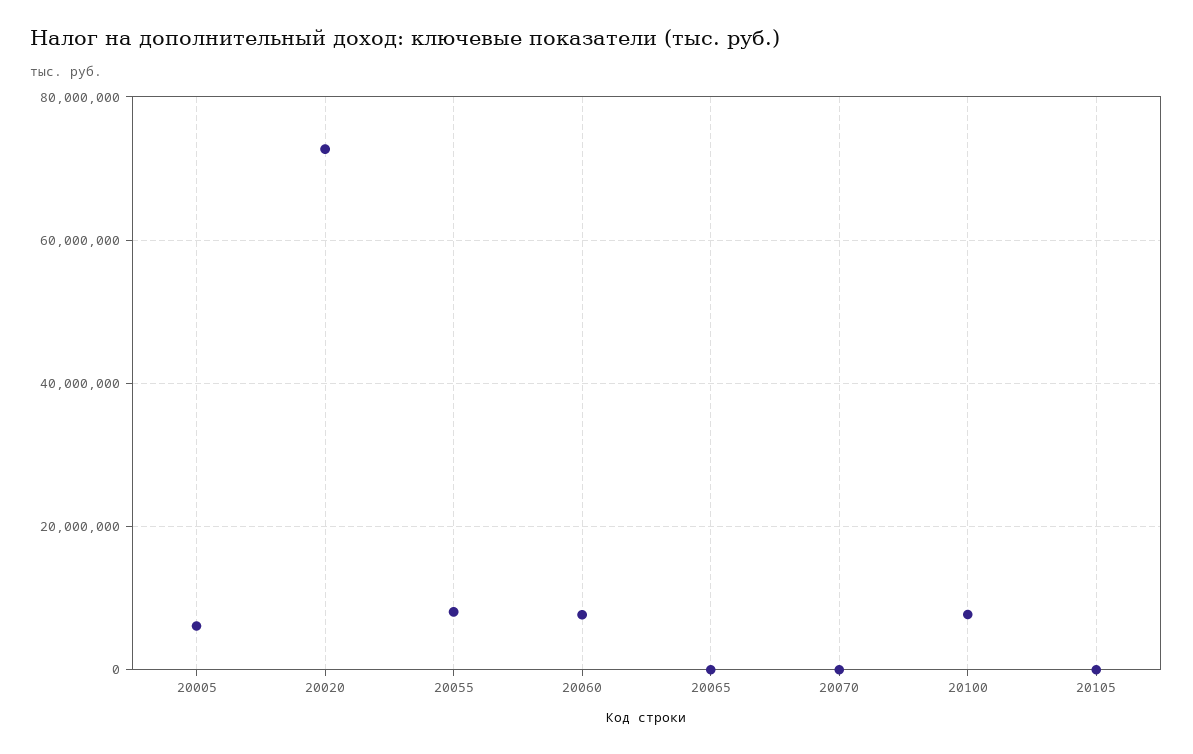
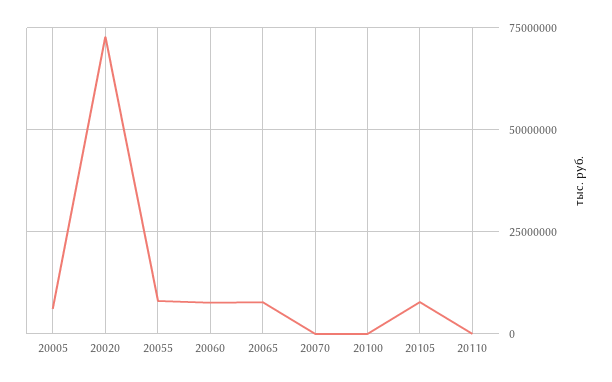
20065: 0 -> 7500000
20100: 8000000 -> 0
20105: 0 -> 7500000
20110: none -> 0

